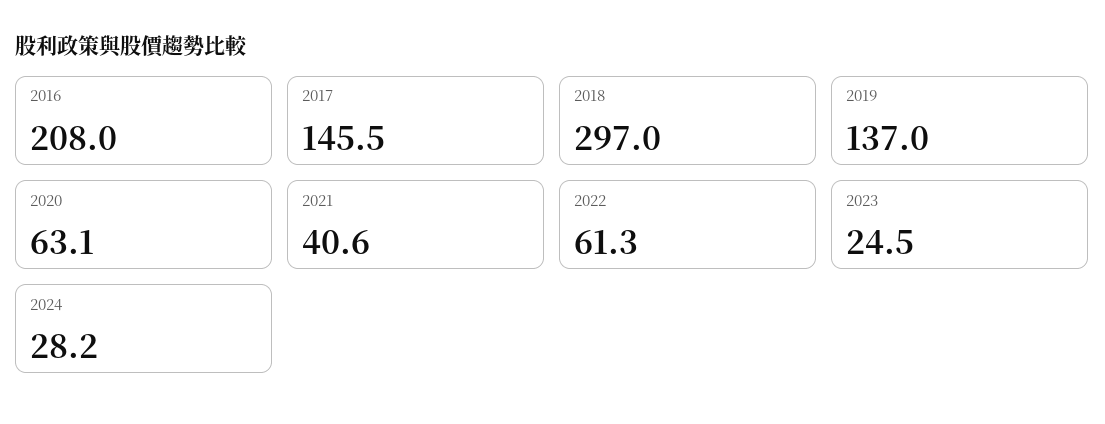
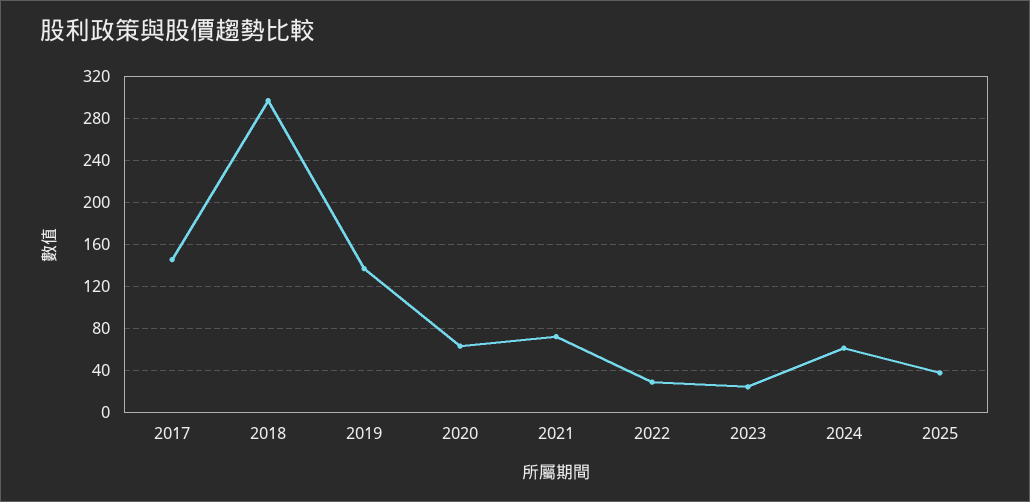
2016: 208 -> none
2021: 40.6 -> 70
2022: 61.3 -> 30
2024: 28.2 -> 60
2025: none -> 40

